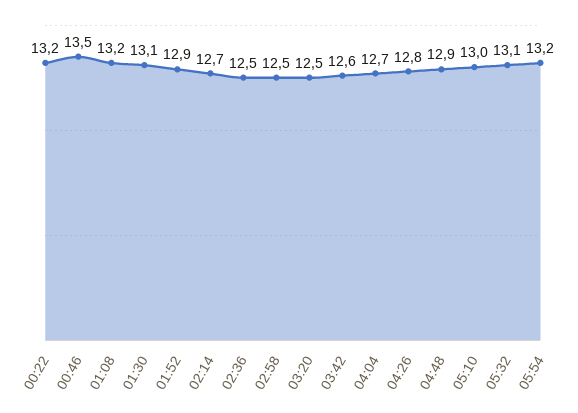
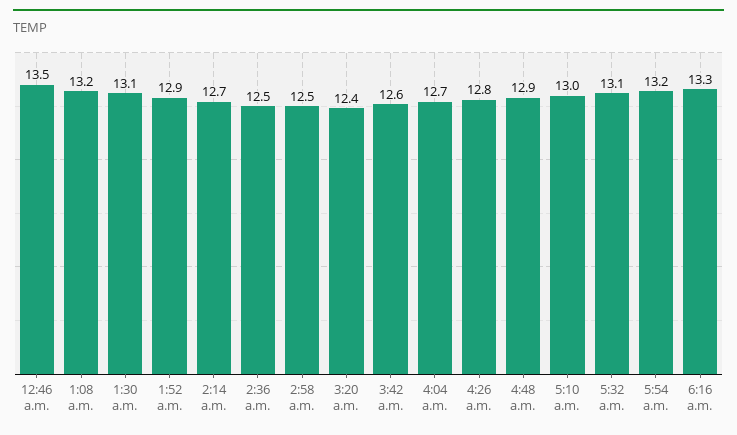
00:22: 13.2 -> none
03:20: 12.5 -> 12.4
6:16 a.m.: none -> 13.3

